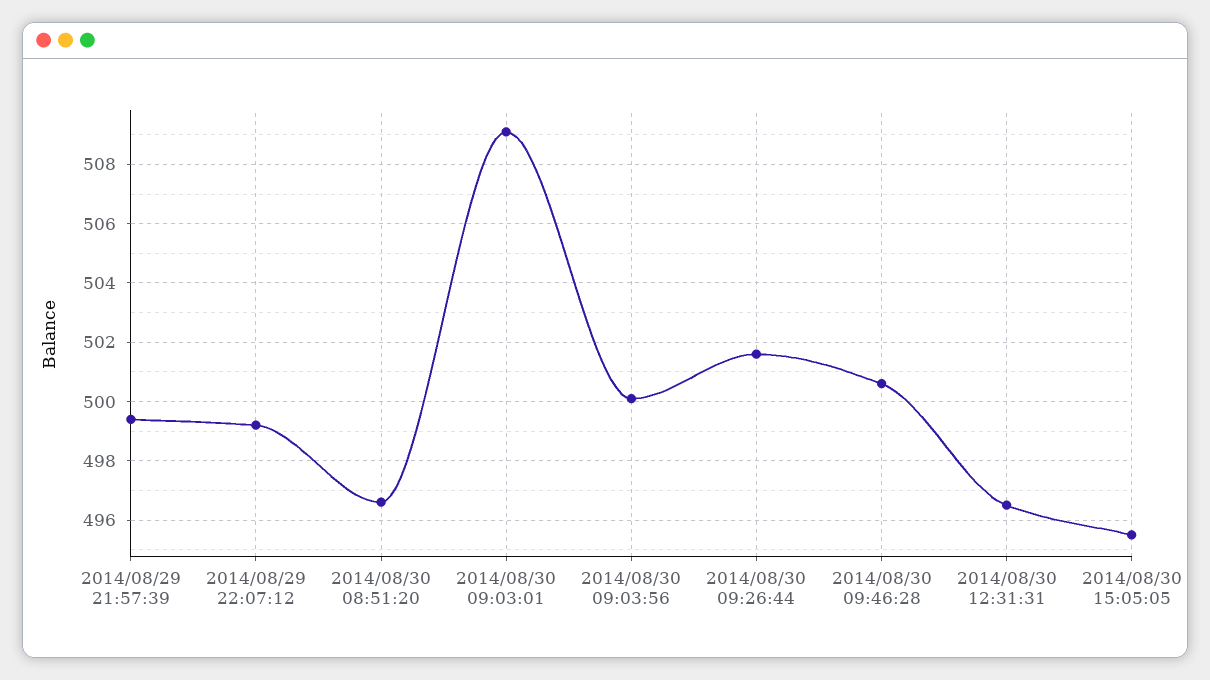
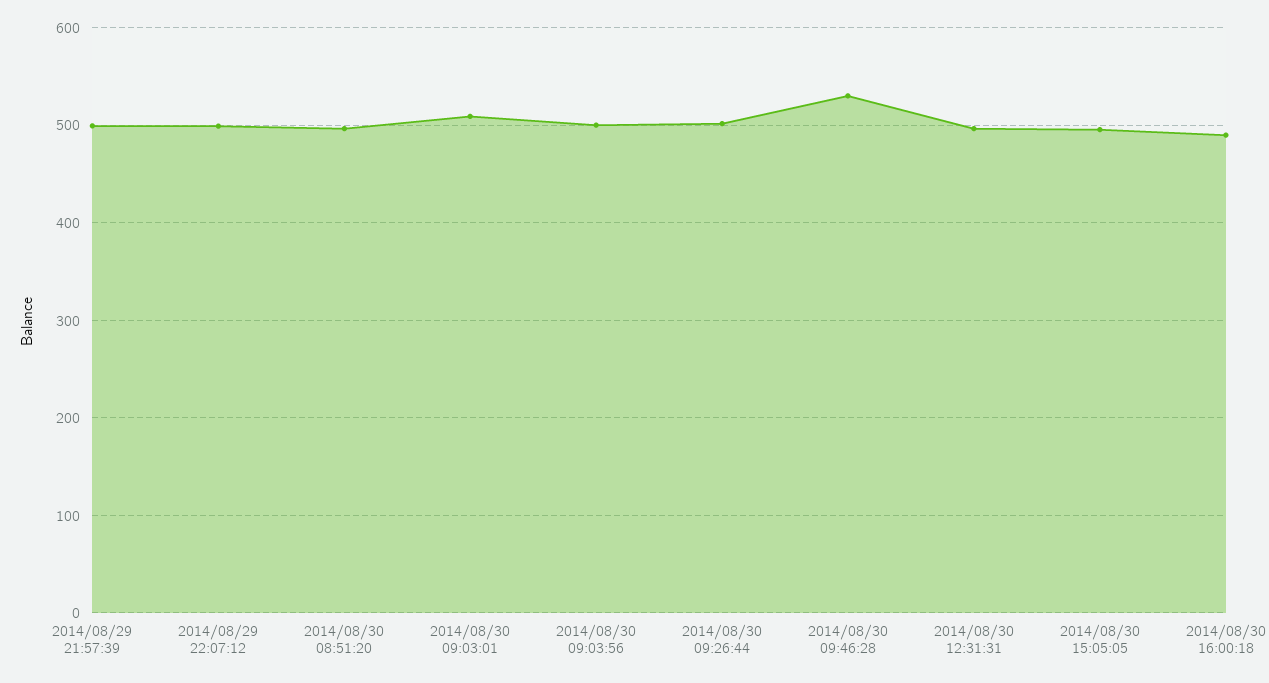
2014/08/30 09:46:28: 500.5 -> 530
2014/08/30 16:00:18: none -> 490

